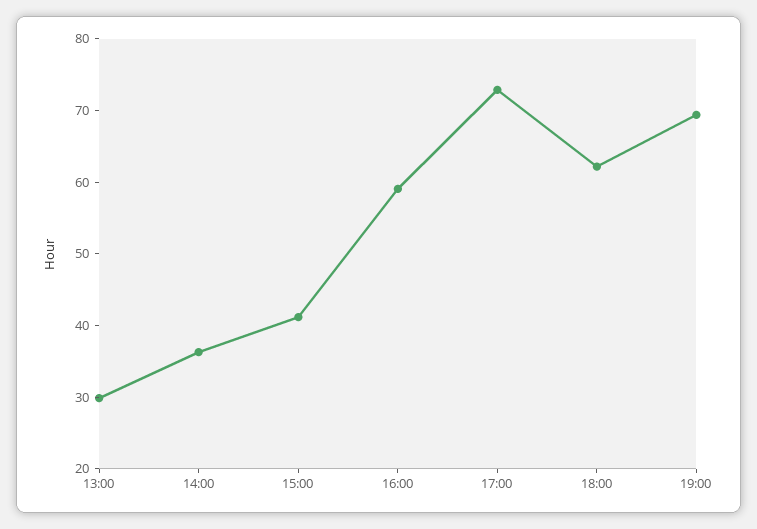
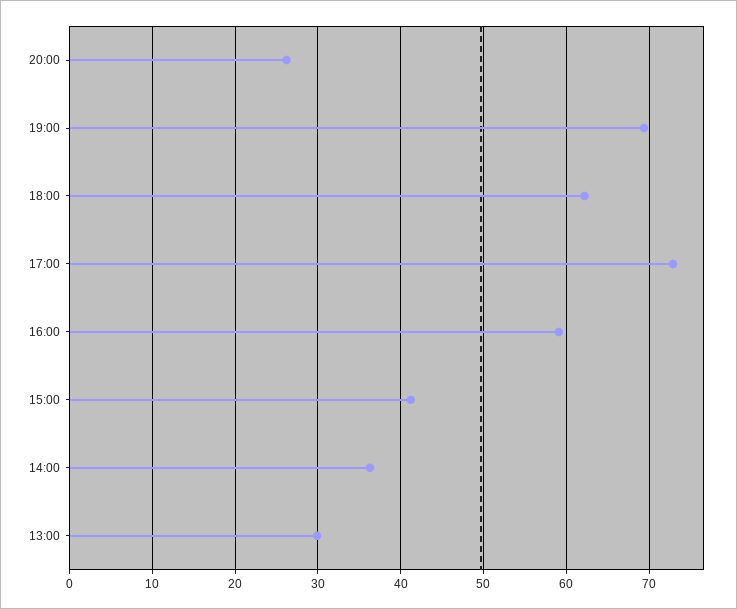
20:00: none -> 26

